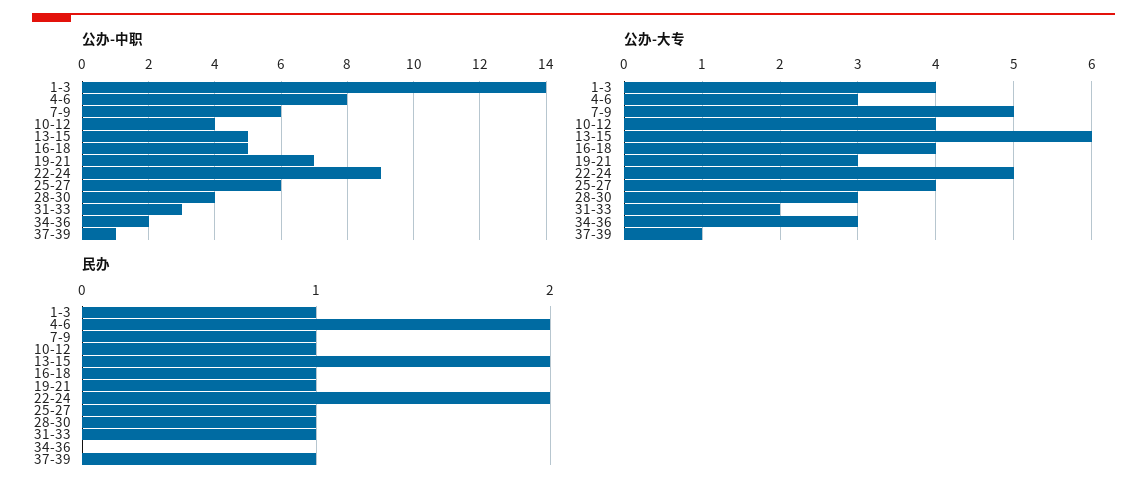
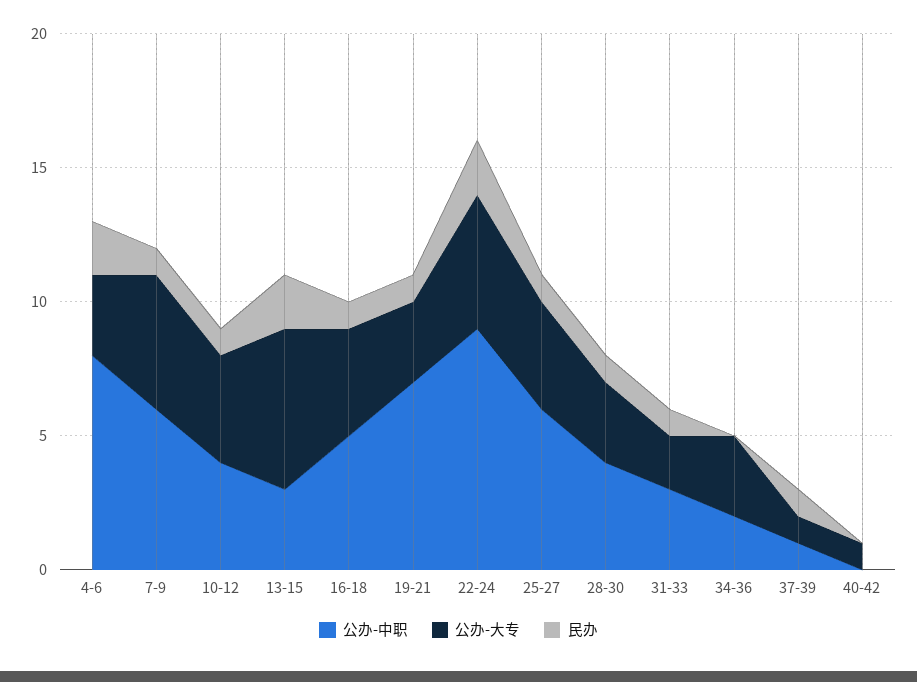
公办-中职, 1-3: 14 -> none
公办-中职, 13-15: 5 -> 3
公办-大专, 1-3: 4 -> none
民办, 1-3: 1 -> none
公办-中职, 40-42: none -> 0
公办-大专, 40-42: none -> 1
民办, 40-42: none -> 0

